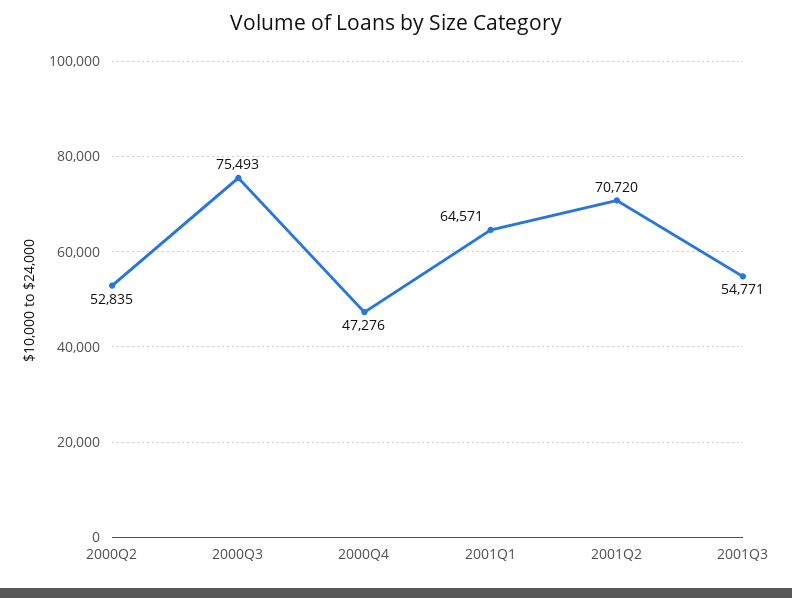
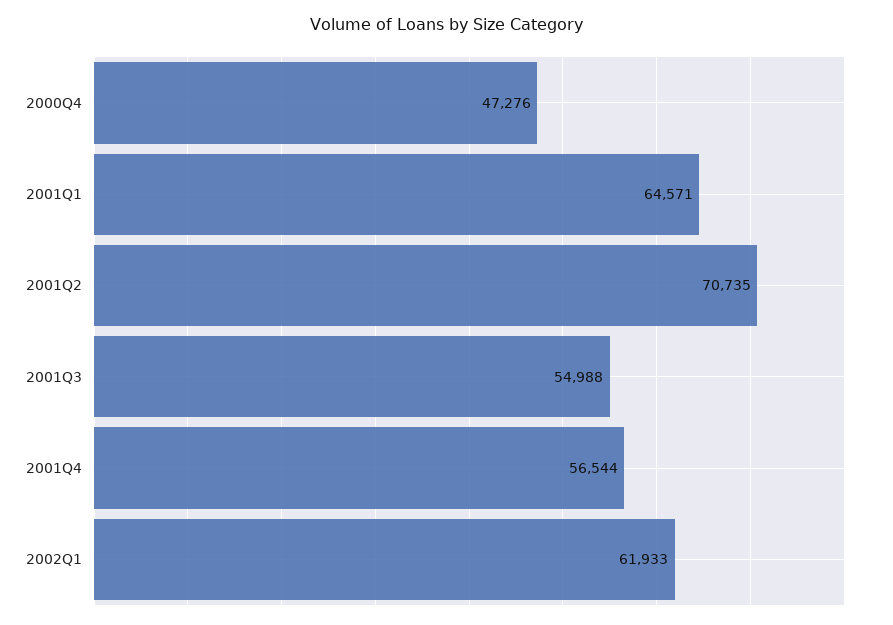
2000Q2: 52835 -> none
2000Q3: 75493 -> none
2001Q2: 70720 -> 70735
2001Q3: 54771 -> 54988
2001Q4: none -> 56544
2002Q1: none -> 61933

